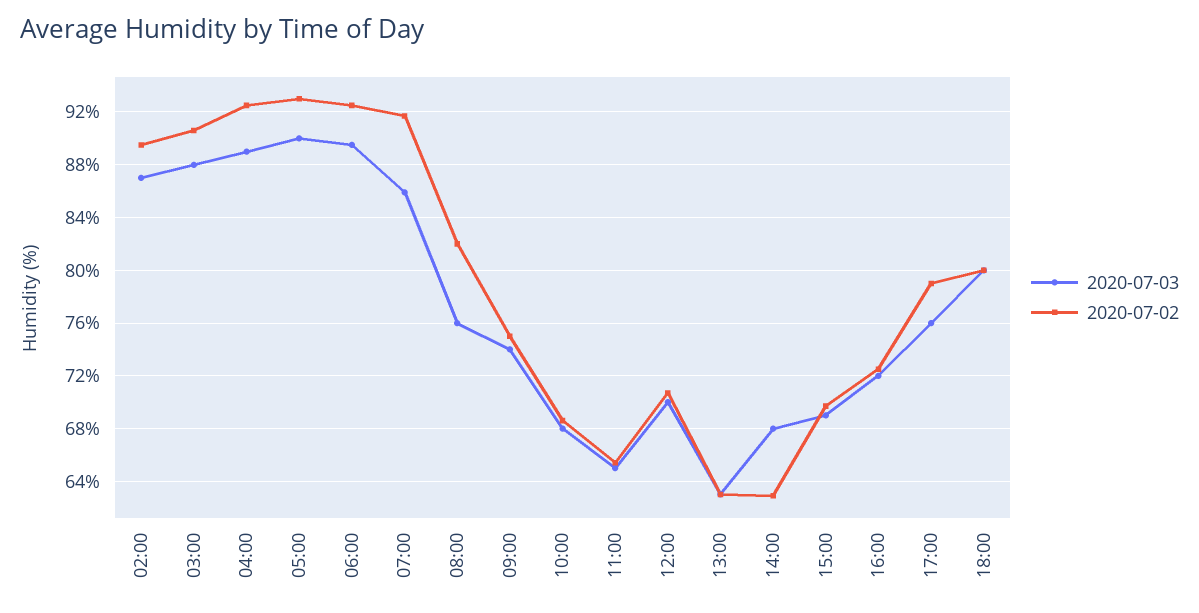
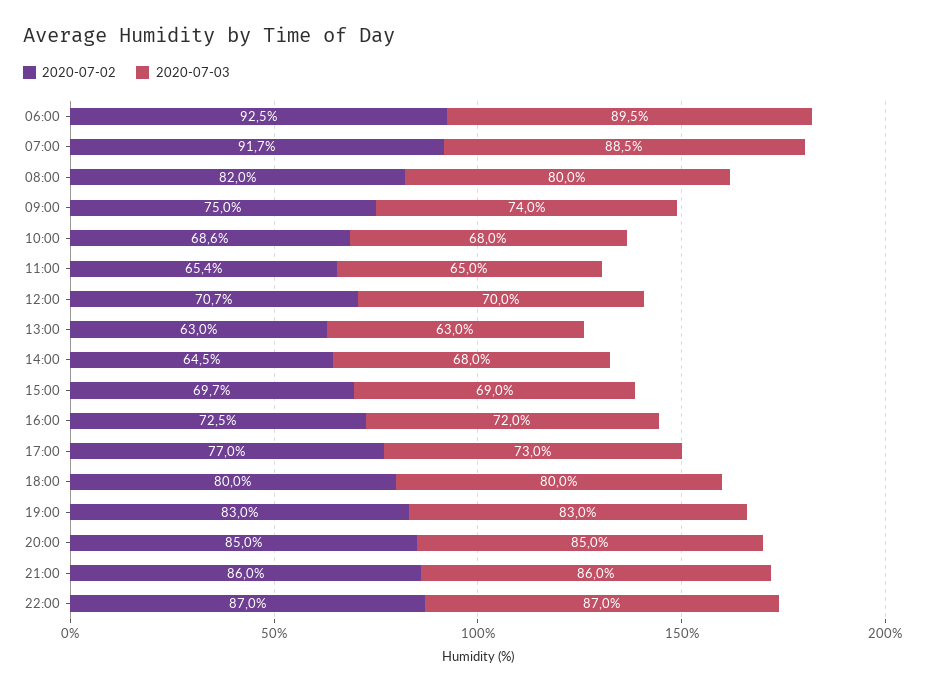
2020-07-03, 02:00: 87 -> none
2020-07-02, 02:00: 89.5 -> none
2020-07-03, 03:00: 88 -> none
2020-07-02, 03:00: 90.5 -> none
2020-07-03, 04:00: 89 -> none
2020-07-02, 04:00: 92.5 -> none
2020-07-03, 05:00: 90 -> none
2020-07-02, 05:00: 93 -> none
2020-07-03, 07:00: 86 -> 88.5
2020-07-03, 08:00: 76 -> 80
2020-07-02, 14:00: 63 -> 64.5
2020-07-03, 17:00: 76 -> 73
2020-07-02, 17:00: 79 -> 77
2020-07-02, 19:00: none -> 83
2020-07-03, 19:00: none -> 83
2020-07-02, 20:00: none -> 85
2020-07-03, 20:00: none -> 85
2020-07-02, 21:00: none -> 86
2020-07-03, 21:00: none -> 86
2020-07-02, 22:00: none -> 87
2020-07-03, 22:00: none -> 87

